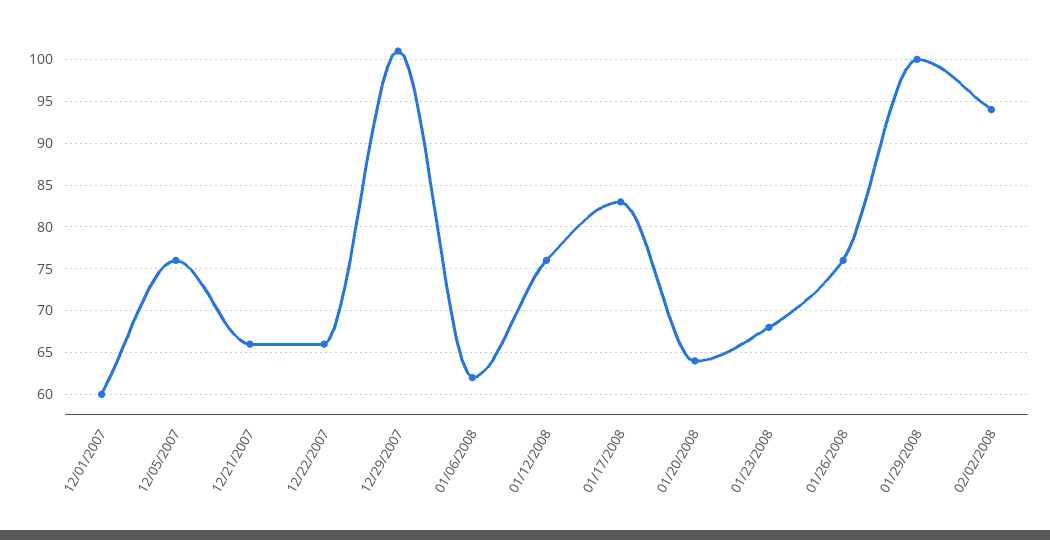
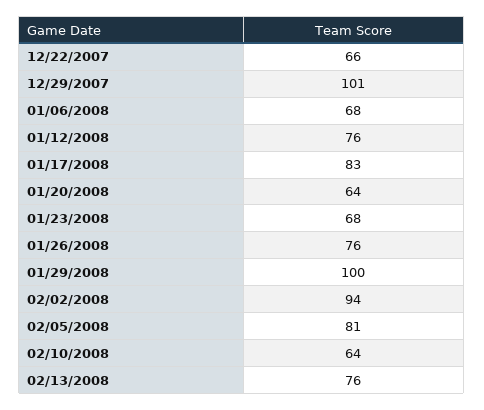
12/01/2007: 60 -> none
12/05/2007: 76 -> none
12/21/2007: 66 -> none
01/06/2008: 62 -> 68
02/05/2008: none -> 81
02/10/2008: none -> 64
02/13/2008: none -> 76

